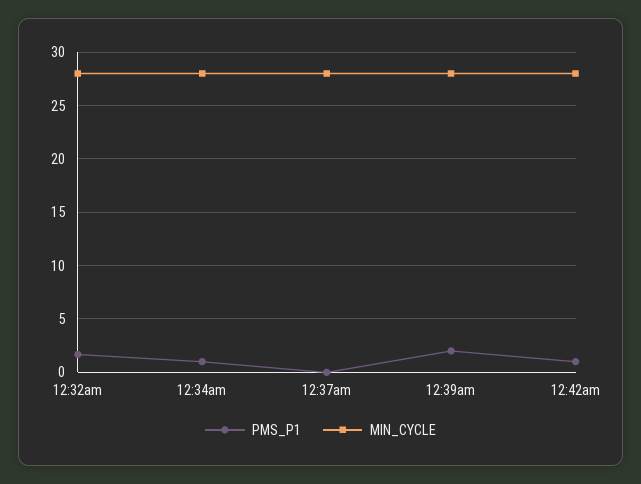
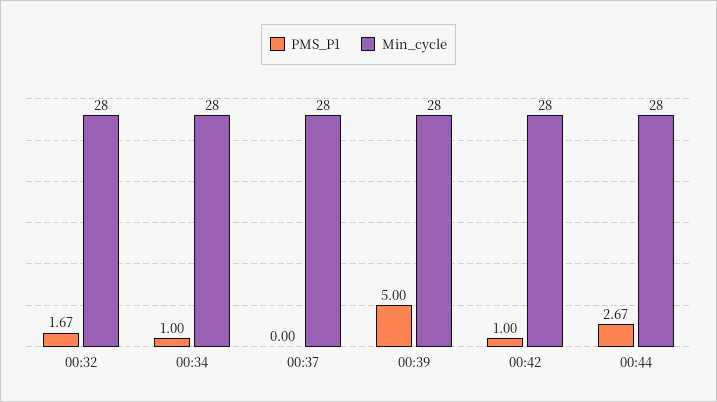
PMS_P1, 12:39am: 2 -> 5
PMS_P1, 00:44: none -> 2.67
MIN_CYCLE, 00:44: none -> 28

